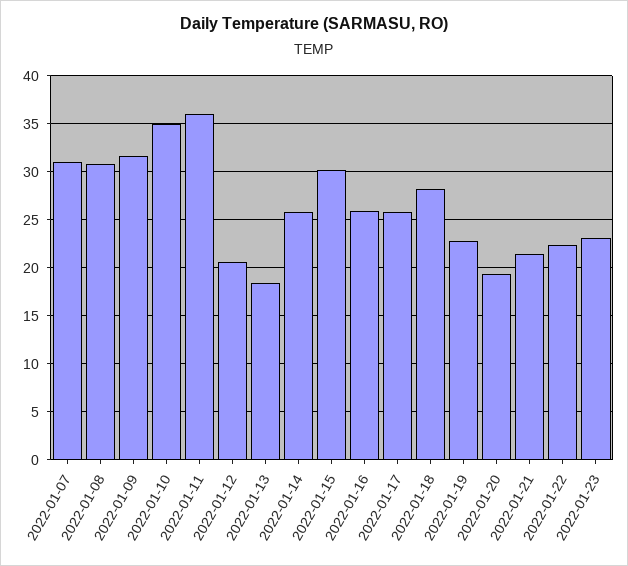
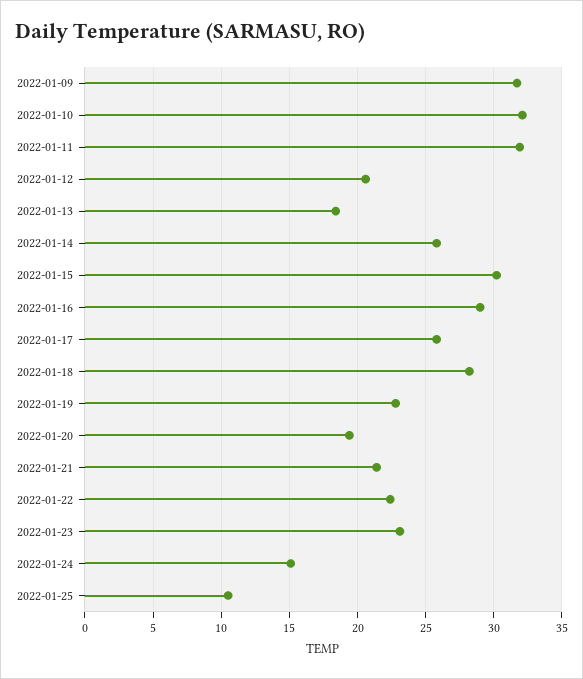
2022-01-07: 31 -> none
2022-01-08: 31 -> none
2022-01-10: 35 -> 32
2022-01-11: 36 -> 32
2022-01-16: 26 -> 29
2022-01-24: none -> 15
2022-01-25: none -> 10.5

